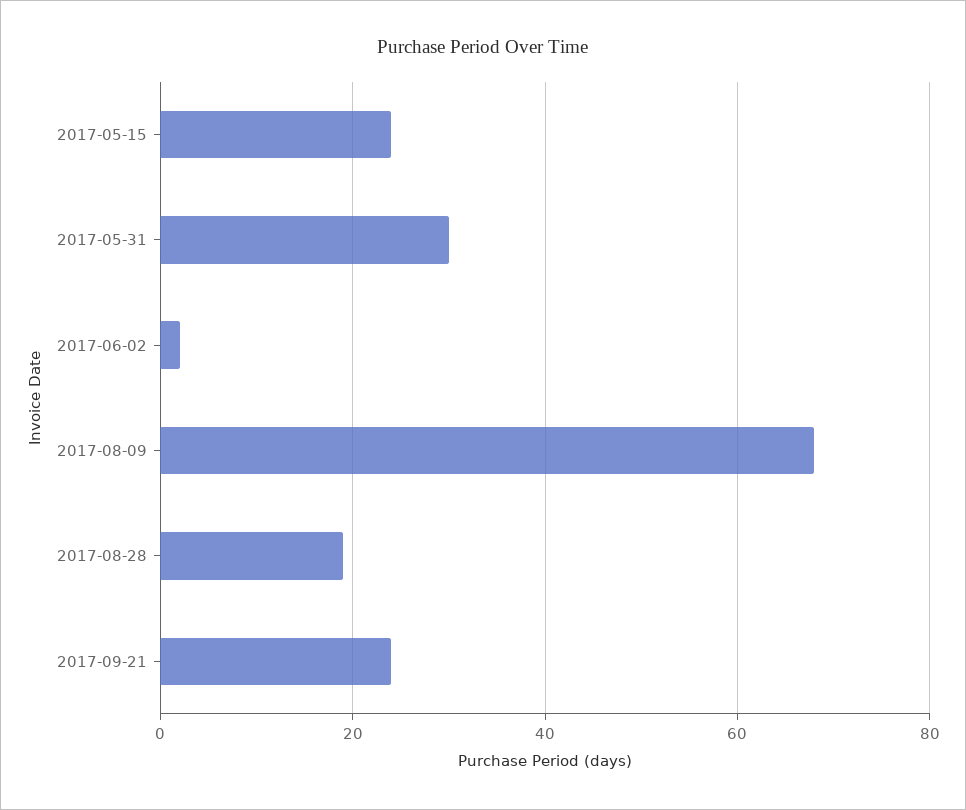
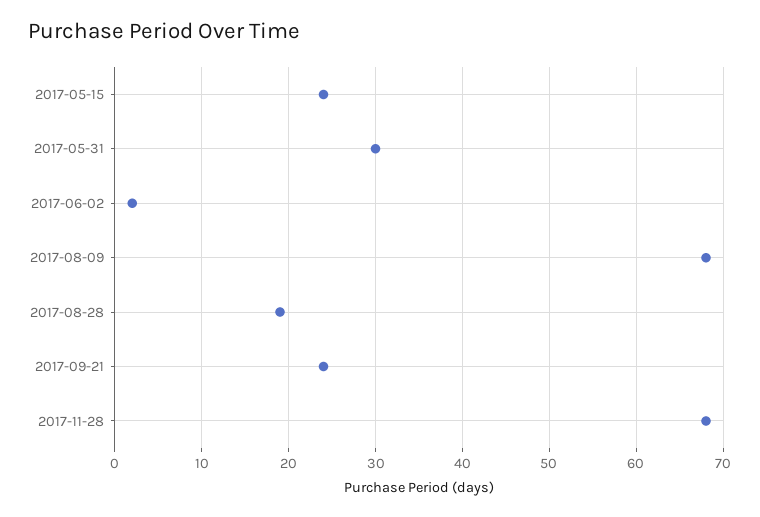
2017-11-28: none -> 68

